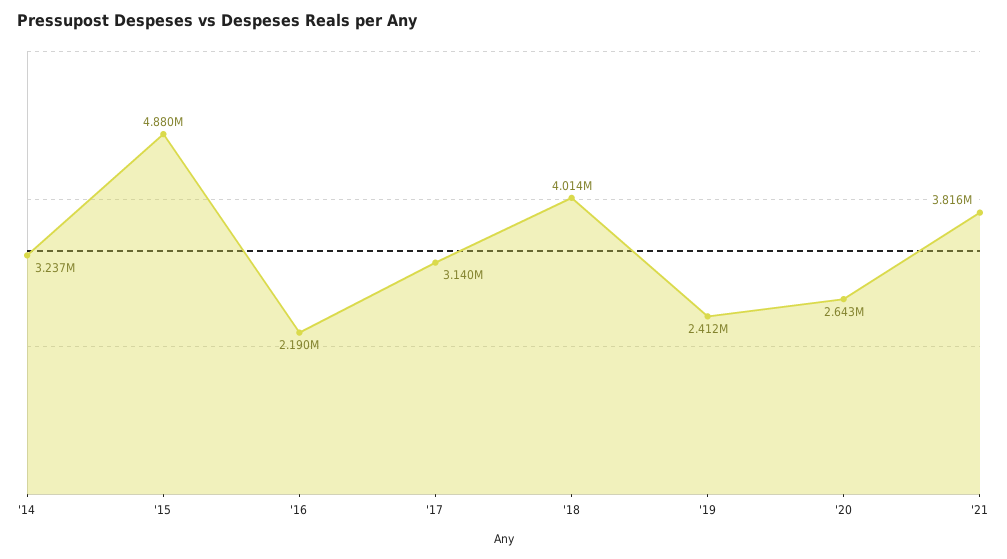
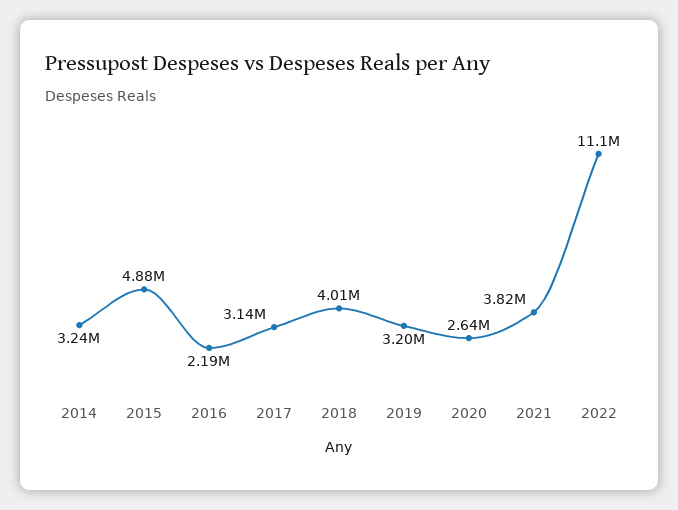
'19: 2412000 -> 3200000
2022: none -> 11100000

